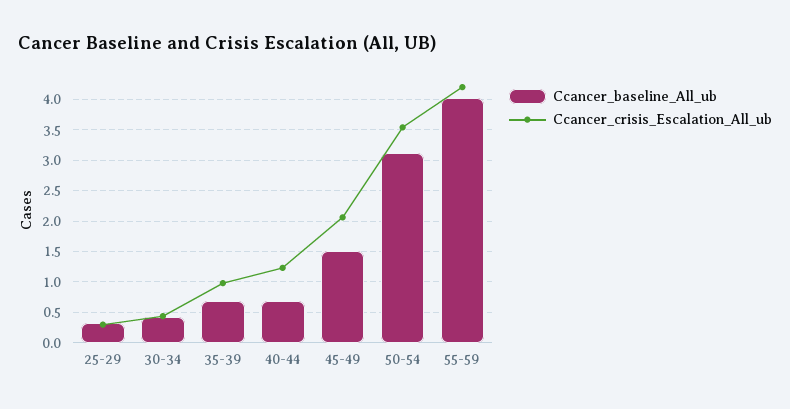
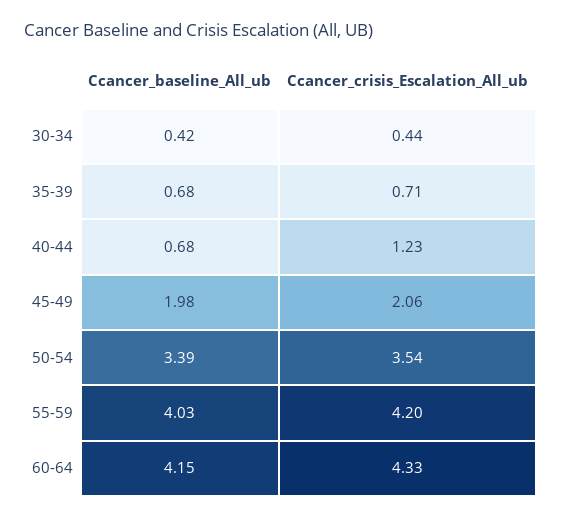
Ccancer_baseline_All_ub, 25-29: 0.3 -> none
Ccancer_crisis_Escalation_All_ub, 25-29: 0.3 -> none
Ccancer_crisis_Escalation_All_ub, 35-39: 1 -> 0.71
Ccancer_baseline_All_ub, 45-49: 1.5 -> 1.98
Ccancer_baseline_All_ub, 50-54: 3.1 -> 3.39
Ccancer_baseline_All_ub, 60-64: none -> 4.15
Ccancer_crisis_Escalation_All_ub, 60-64: none -> 4.33

